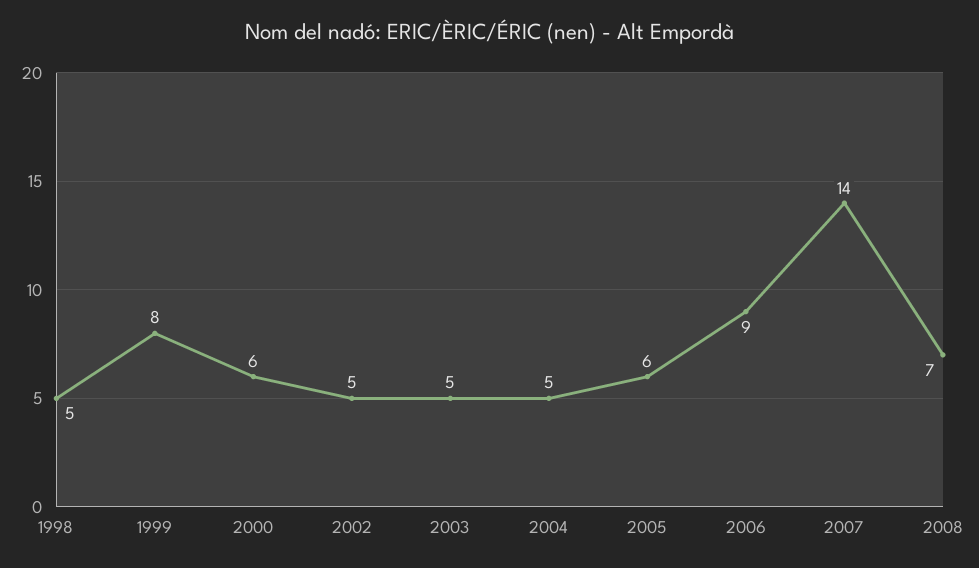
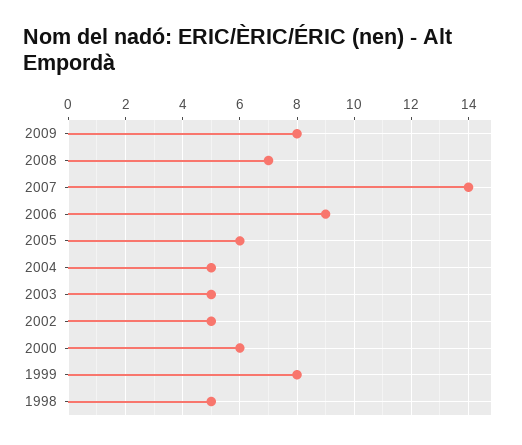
2009: none -> 8

